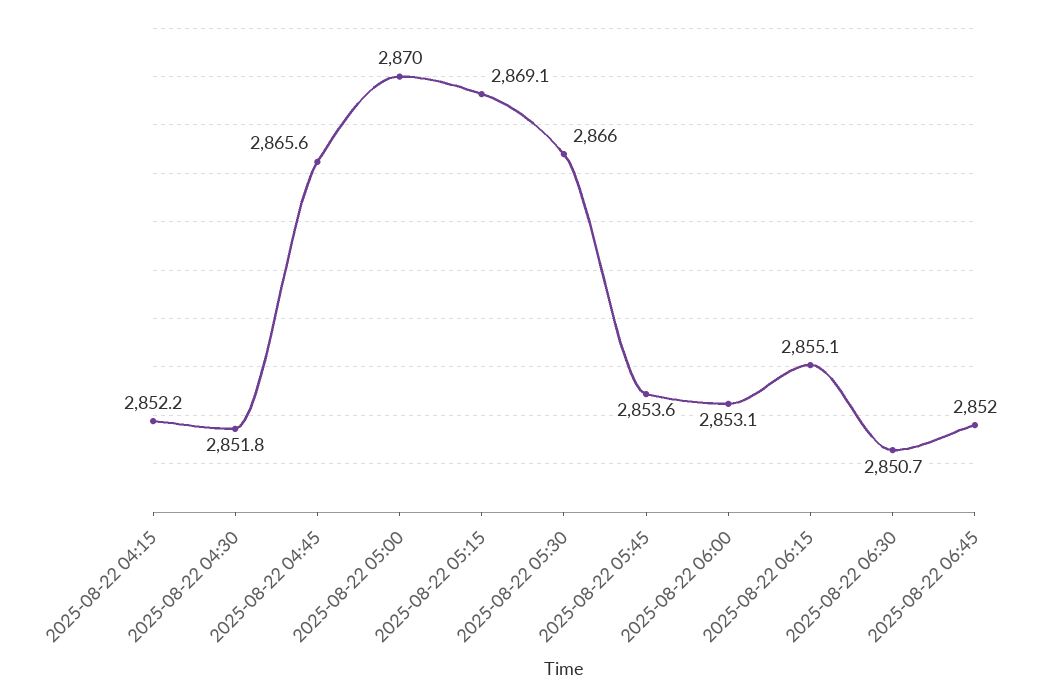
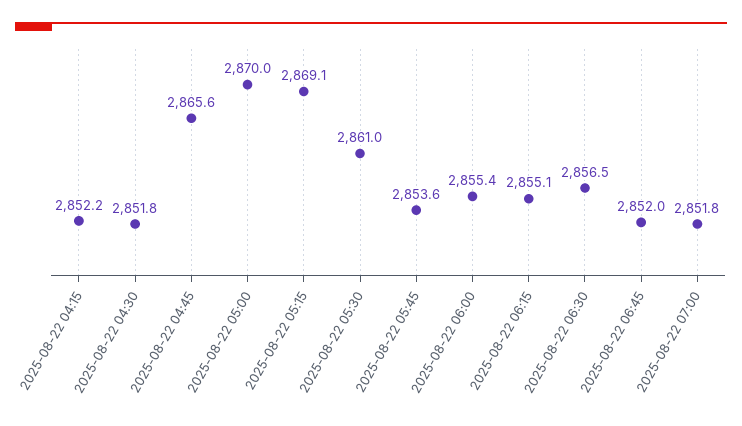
2025-08-22 05:30: 2866 -> 2861
2025-08-22 06:00: 2853.1 -> 2855.4
2025-08-22 06:30: 2850.7 -> 2856.5
2025-08-22 07:00: none -> 2851.8

